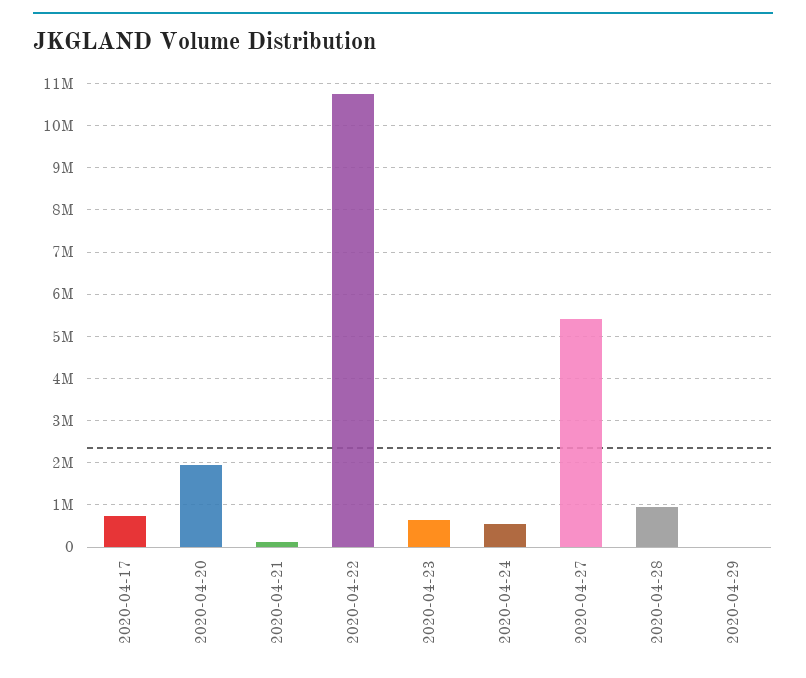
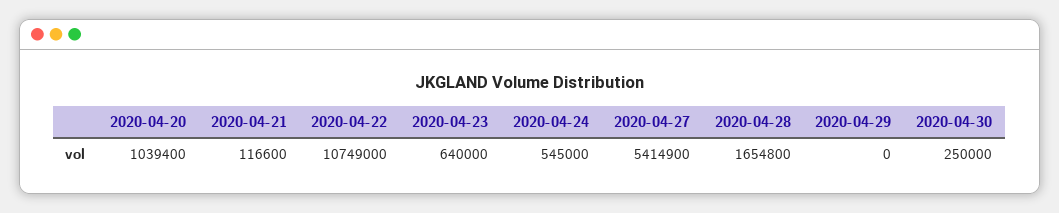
2020-04-17: 800000 -> none
2020-04-20: 2000000 -> 1039400
2020-04-28: 1000000 -> 1654800
2020-04-30: none -> 250000

